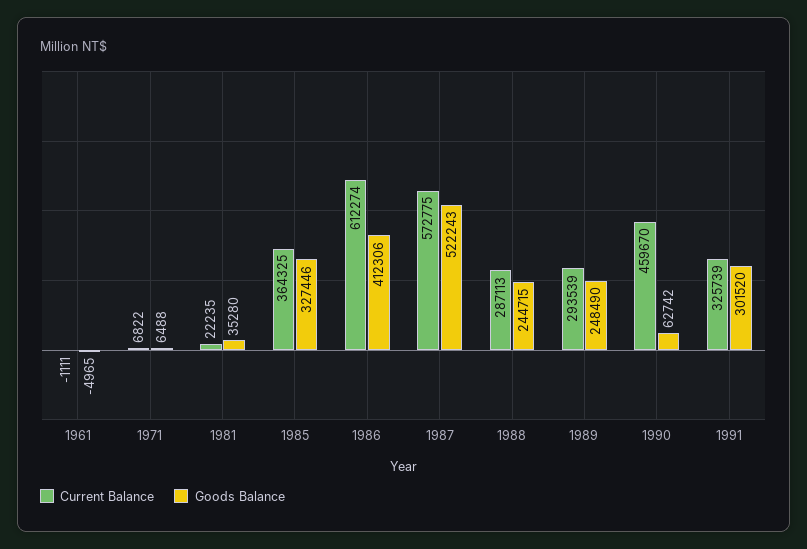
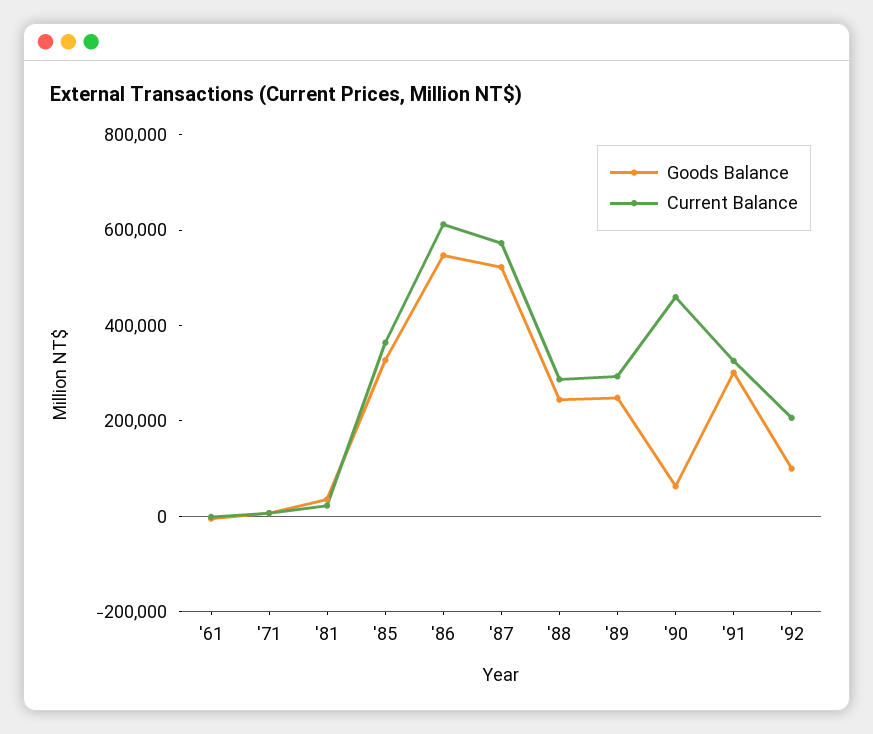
Goods Balance, 1986: 412306 -> 550000
Goods Balance, '92: none -> 100000
Current Balance, '92: none -> 200000

